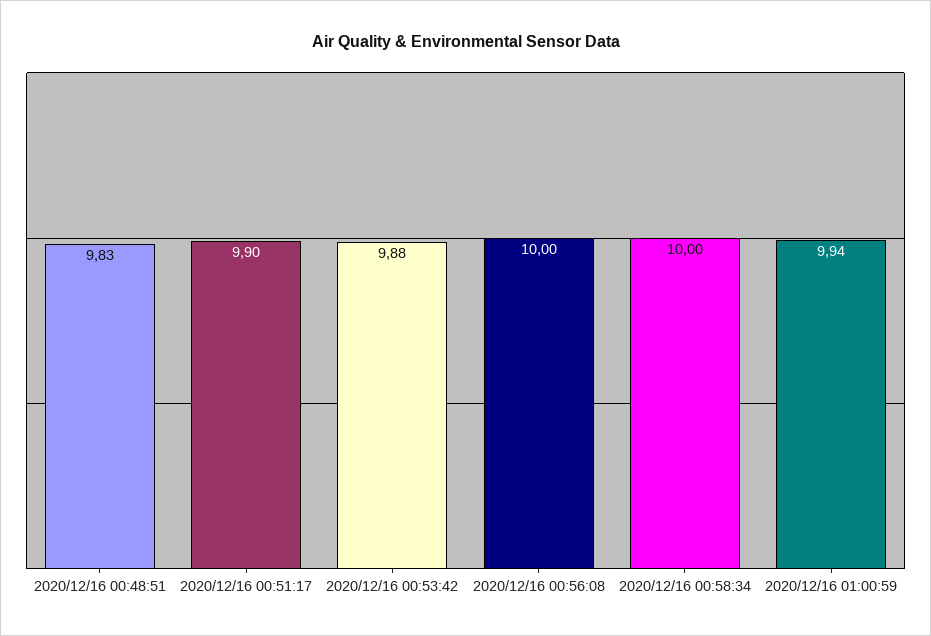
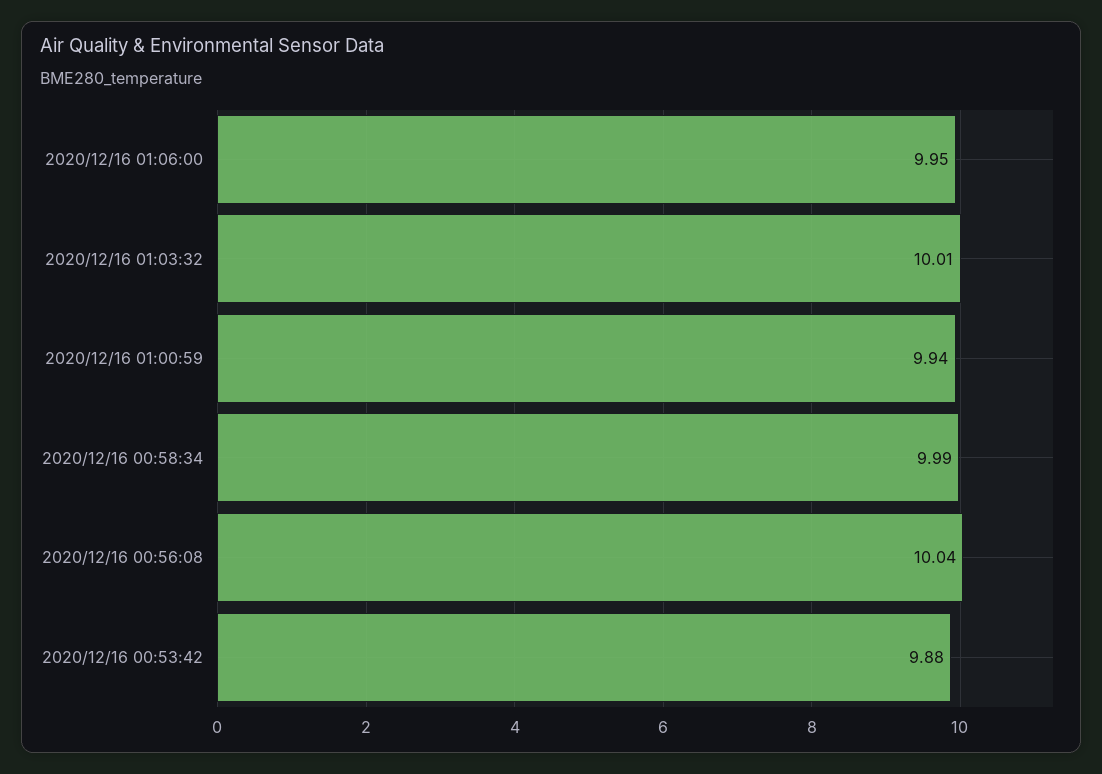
2020/12/16 00:48:51: 9.83 -> none
2020/12/16 00:51:17: 9.9 -> none
2020/12/16 00:56:08: 10 -> 10.04
2020/12/16 00:58:34: 10 -> 9.99
2020/12/16 01:06:00: none -> 9.95
2020/12/16 01:03:32: none -> 10.01

